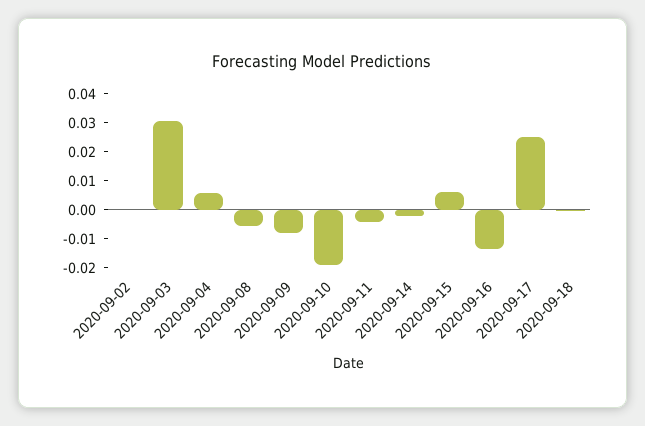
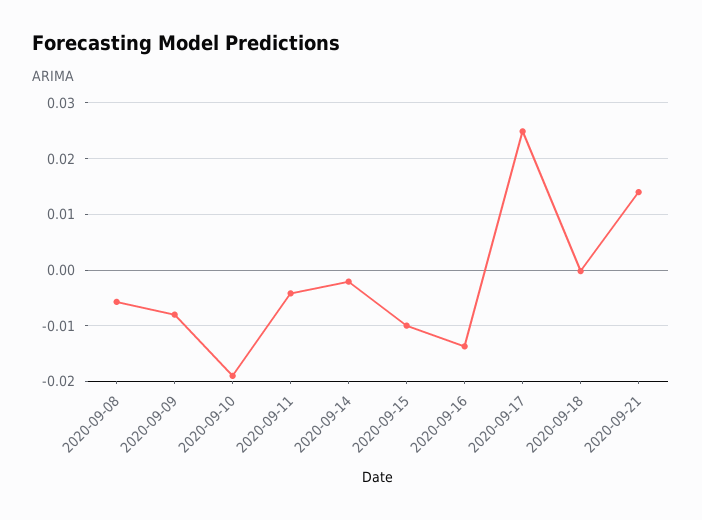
2020-09-02: 0 -> none
2020-09-03: 0.03 -> none
2020-09-04: 0.005 -> none
2020-09-15: 0.005 -> -0.01
2020-09-21: none -> 0.014

